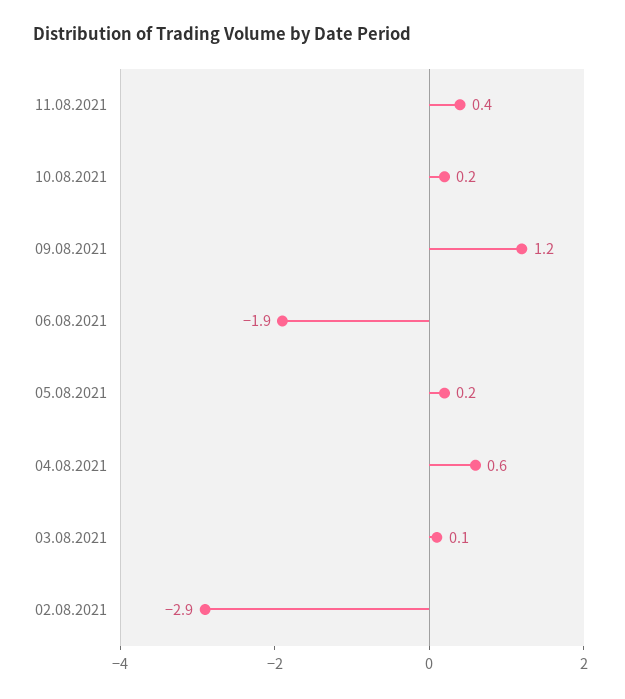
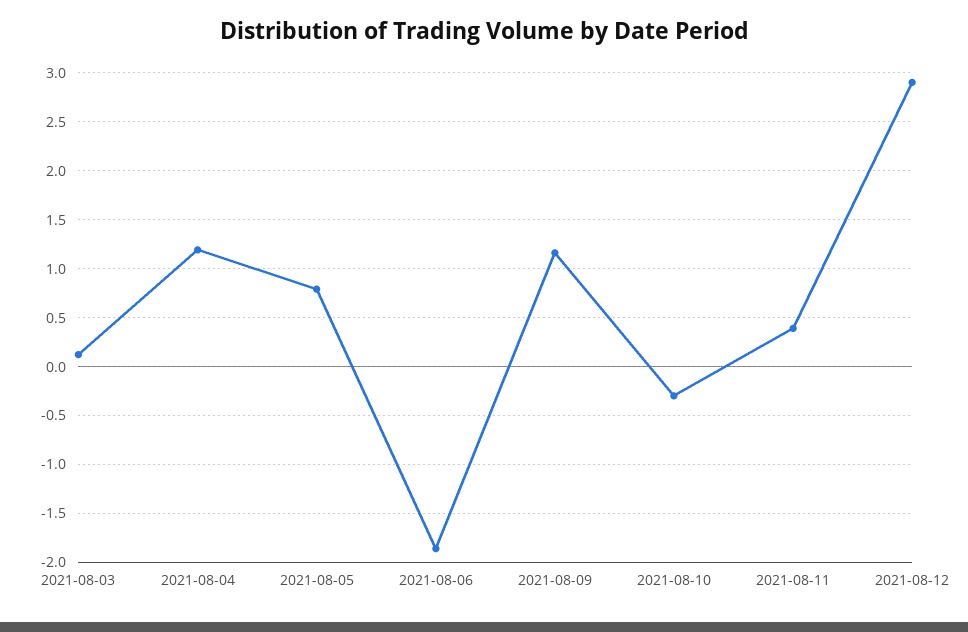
10.08.2021: 0.2 -> -0.3
05.08.2021: 0.2 -> 0.8
04.08.2021: 0.6 -> 1.2
02.08.2021: -2.9 -> none
2021-08-12: none -> 2.9

